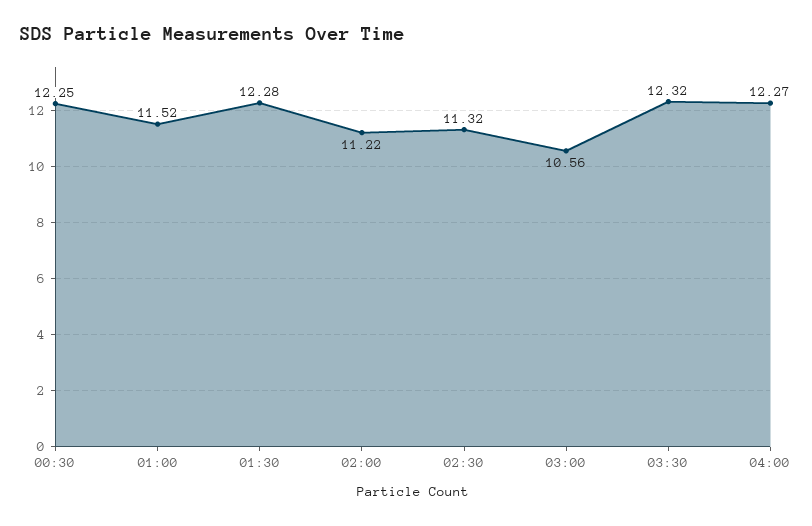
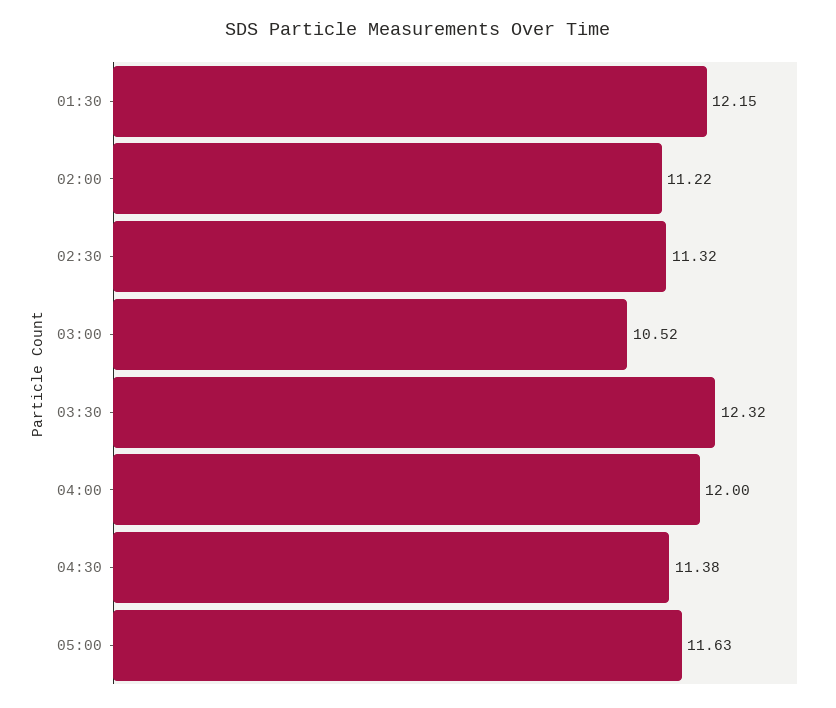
00:30: 12.25 -> none
01:00: 11.52 -> none
01:30: 12.28 -> 12.15
03:00: 10.56 -> 10.52
04:00: 12.27 -> 12
04:30: none -> 11.38
05:00: none -> 11.63

